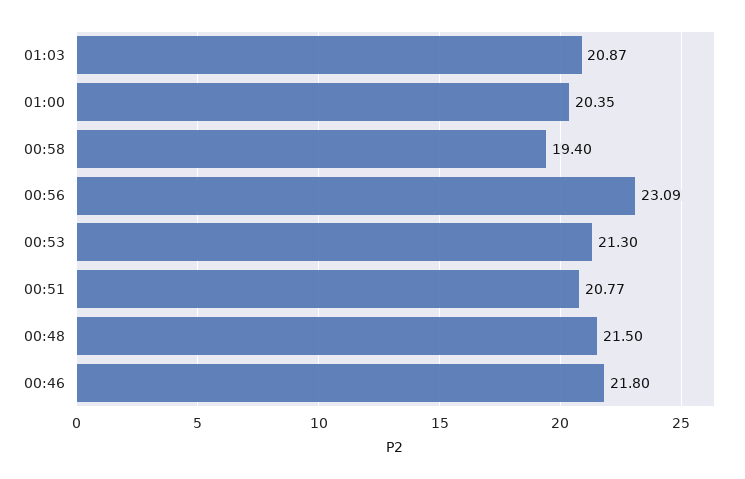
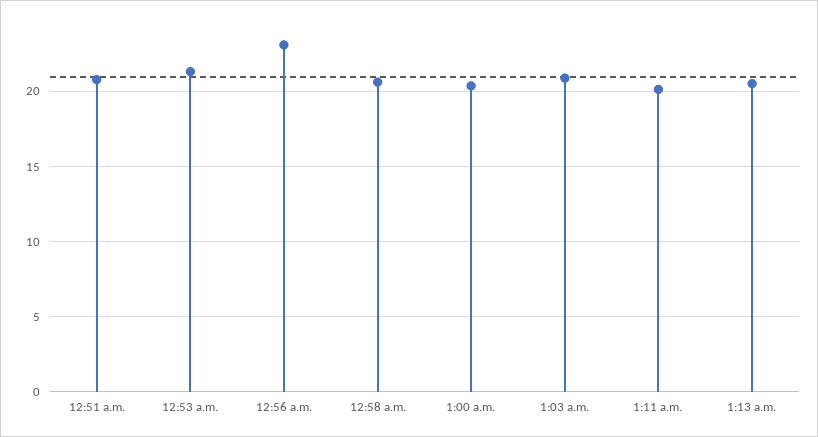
00:58: 19.4 -> 20.5
00:48: 21.5 -> none
00:46: 21.8 -> none
1:11 a.m.: none -> 20
1:13 a.m.: none -> 20.5

